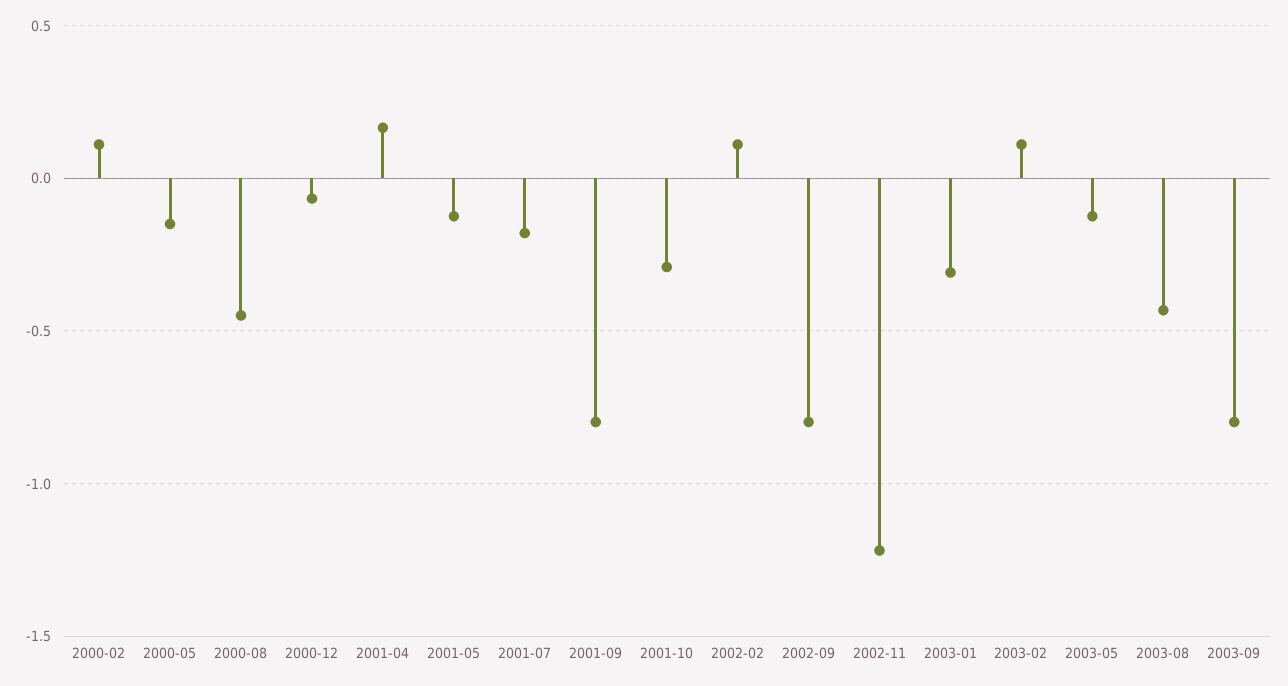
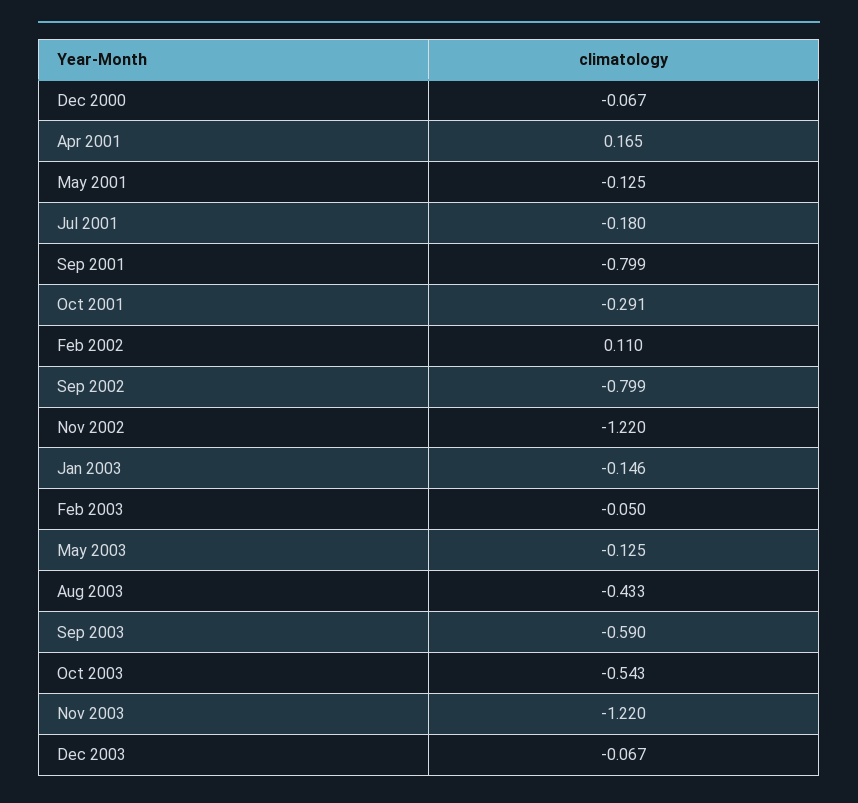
2000-02: 0.1 -> none
2000-05: -0.15 -> none
2000-08: -0.45 -> none
2003-01: -0.3 -> -0.146
2003-02: 0.1 -> -0.05
2003-09: -0.8 -> -0.59
Oct 2003: none -> -0.543
Nov 2003: none -> -1.22
Dec 2003: none -> -0.067

